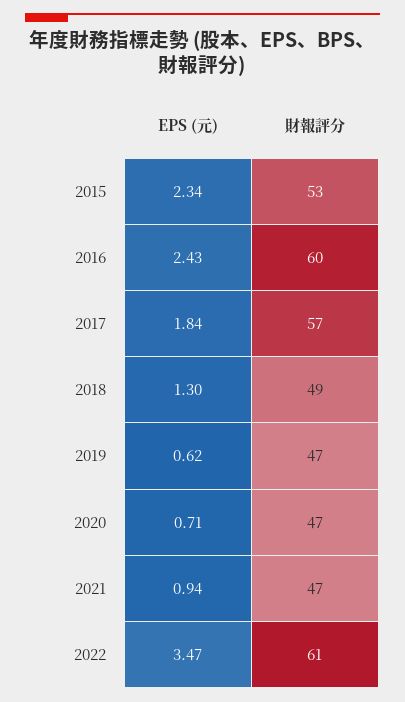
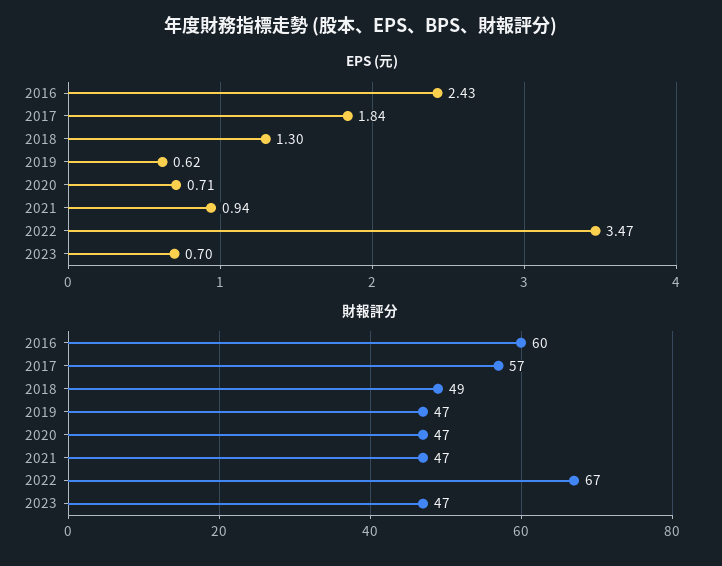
EPS (元), 2015: 2.34 -> none
財報評分, 2015: 53 -> none
財報評分, 2022: 61 -> 67
EPS (元), 2023: none -> 0.7
財報評分, 2023: none -> 47

